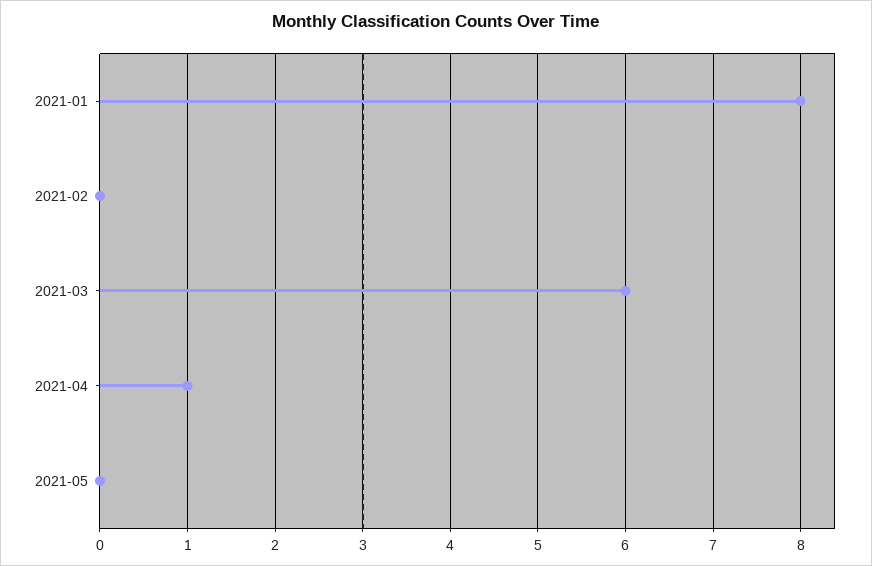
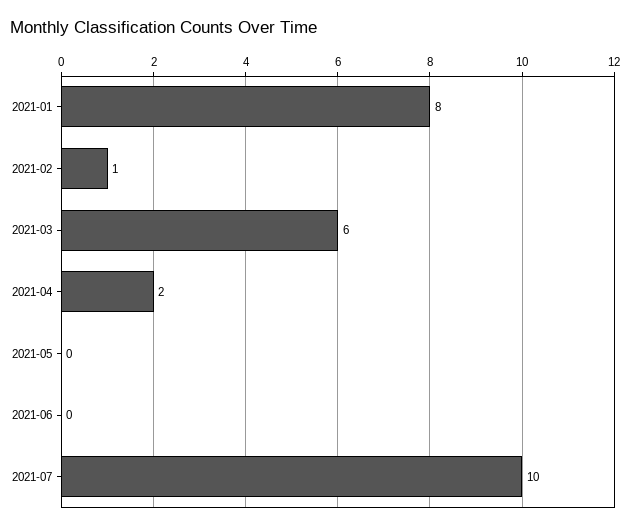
2021-02: 0 -> 1
2021-04: 1 -> 2
2021-06: none -> 0
2021-07: none -> 10

